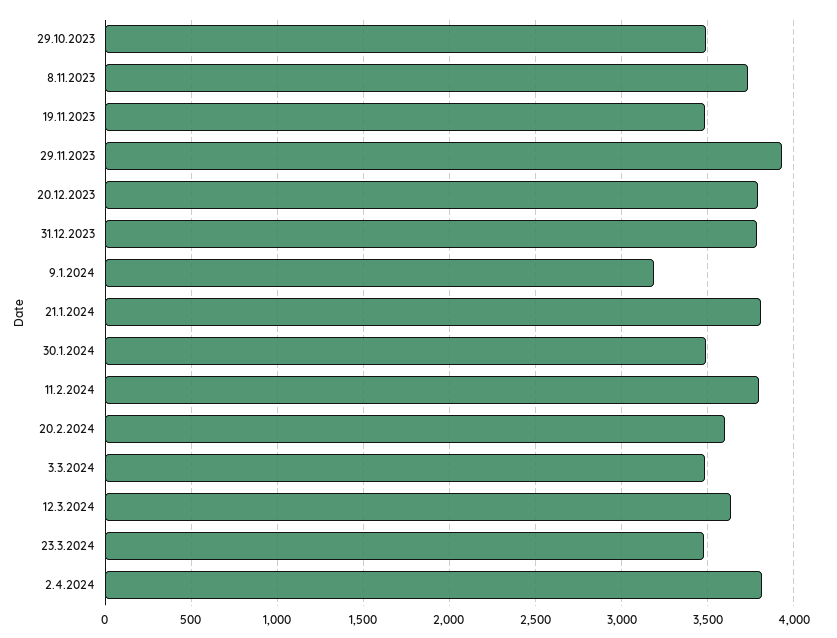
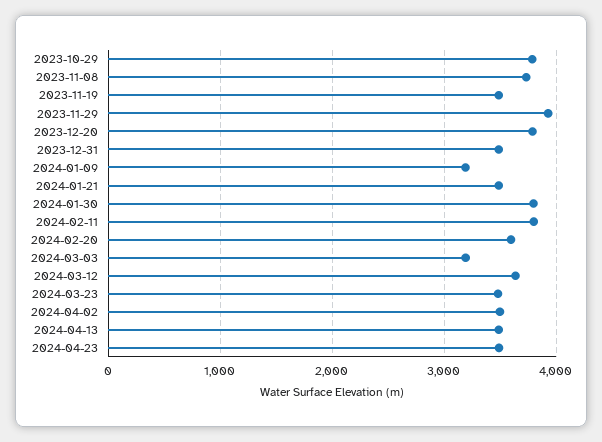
29.10.2023: 3500 -> 3800
31.12.2023: 3800 -> 3500
21.1.2024: 3800 -> 3500
30.1.2024: 3500 -> 3800
3.3.2024: 3500 -> 3200
2.4.2024: 3800 -> 3500
2024-04-13: none -> 3500
2024-04-23: none -> 3500

